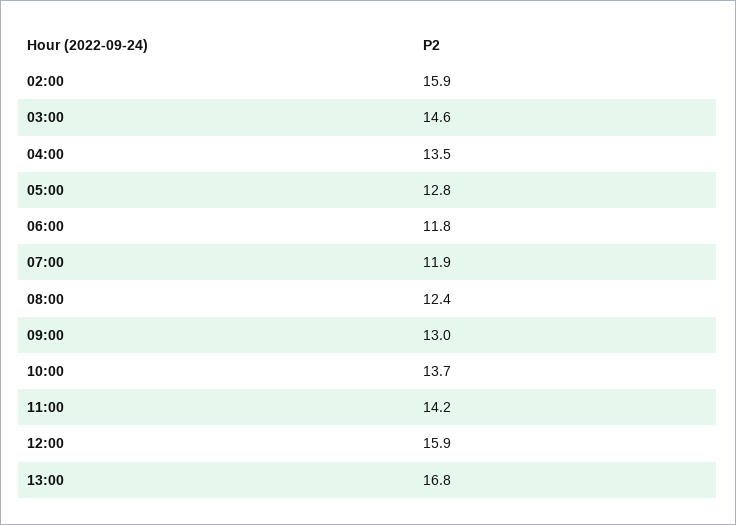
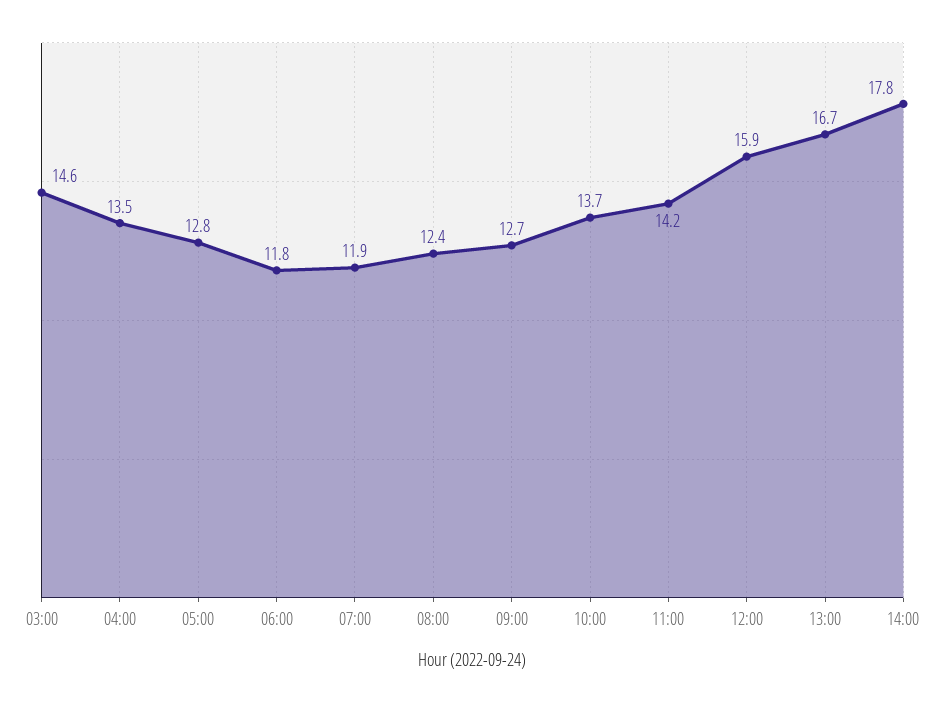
02:00: 15.9 -> none
09:00: 13 -> 12.7
13:00: 16.8 -> 16.7
14:00: none -> 17.8

